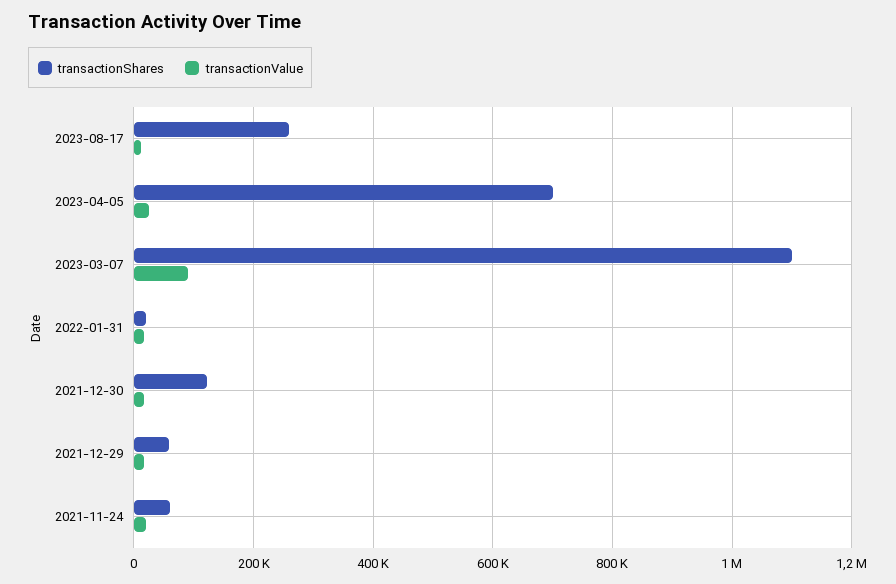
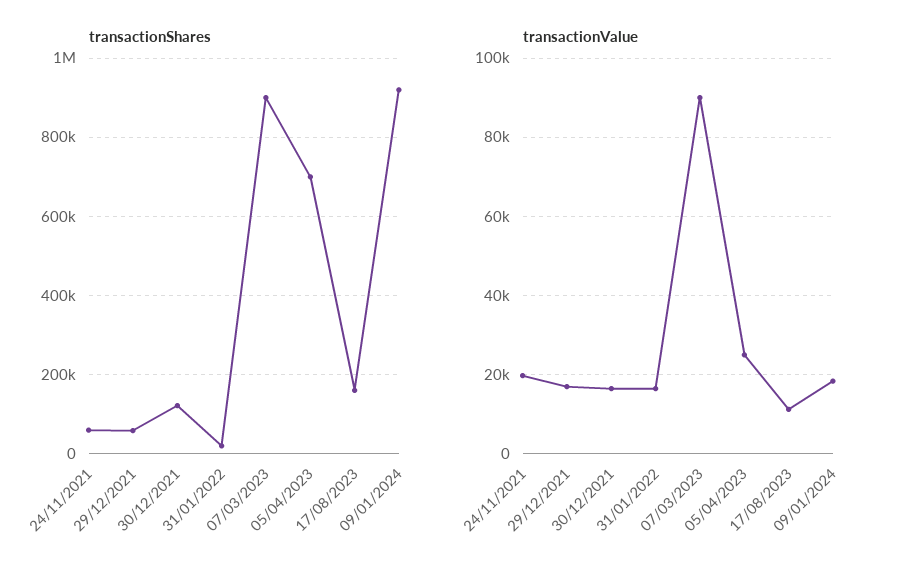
transactionShares, 2023-08-17: 260000 -> 160000
transactionShares, 2023-03-07: 1100000 -> 900000
transactionShares, 09/01/2024: none -> 920000
transactionValue, 09/01/2024: none -> 18000

